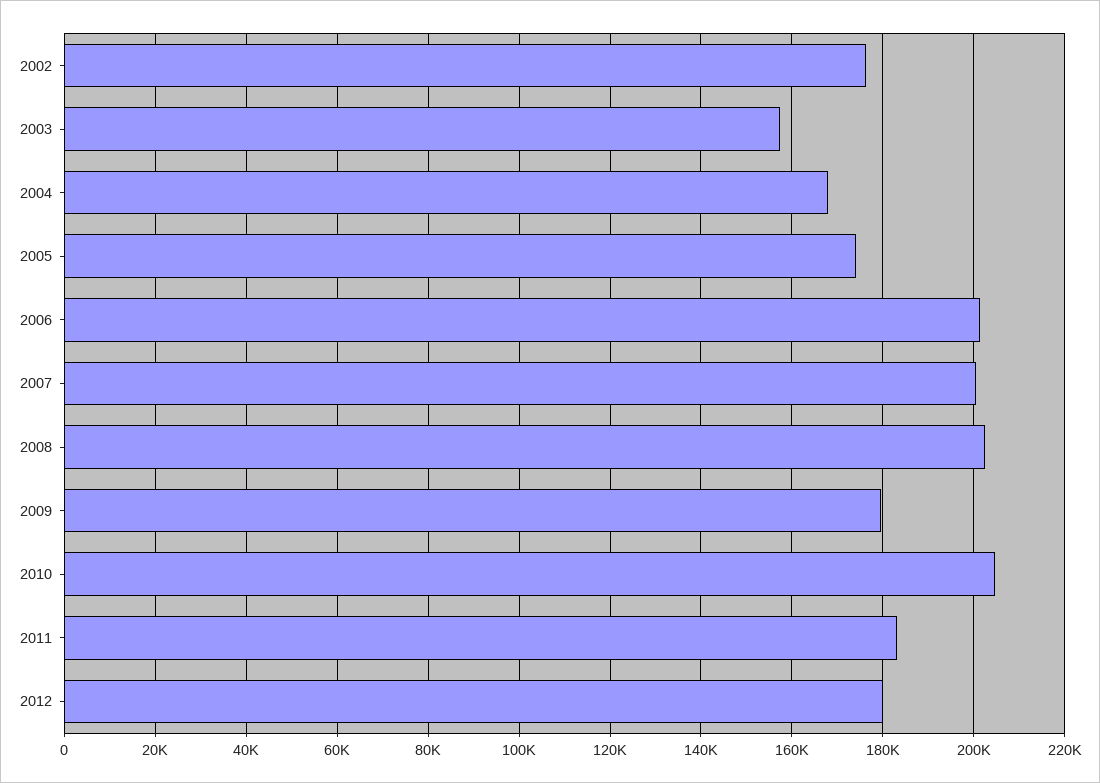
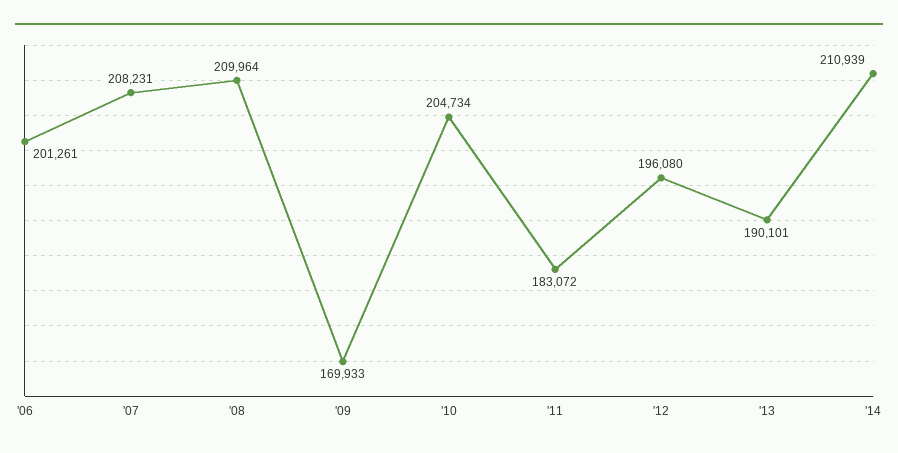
2002: 176000 -> none
2003: 158000 -> none
2004: 168000 -> none
2005: 174000 -> none
2007: 200000 -> 208231
2008: 202000 -> 209964
2009: 180000 -> 169933
2012: 180000 -> 196080
'13: none -> 190101
'14: none -> 210939

